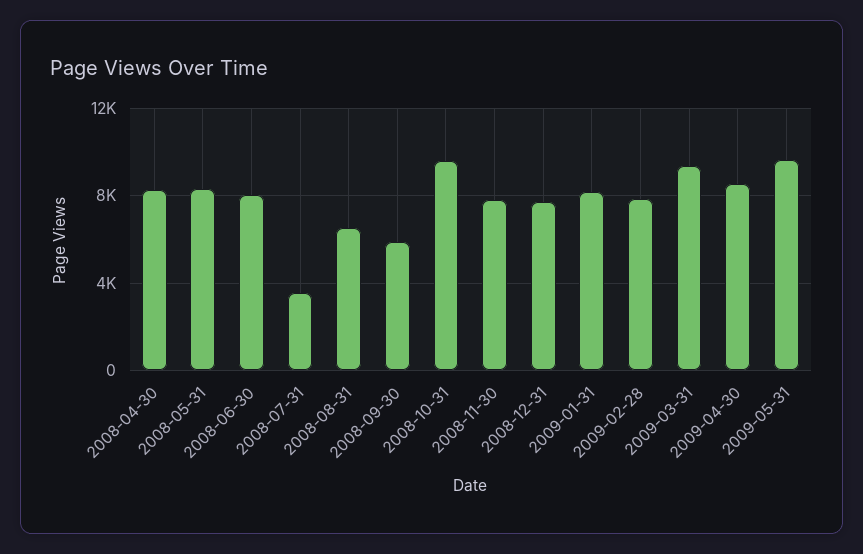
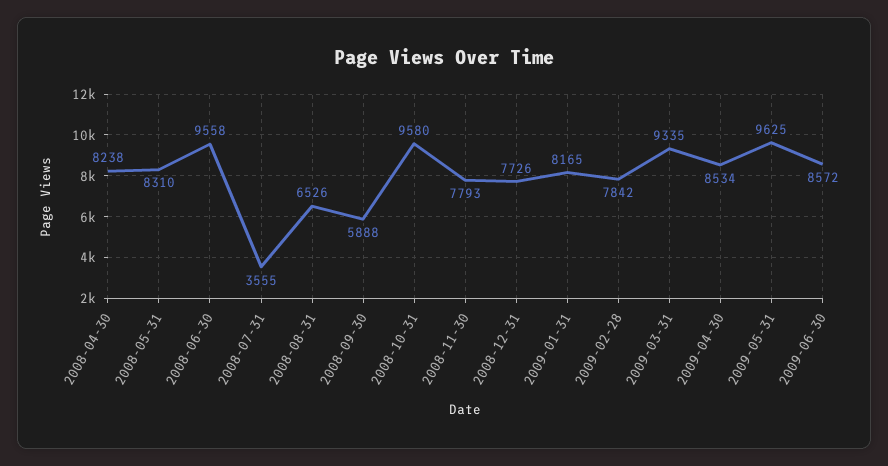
2008-06-30: 8000 -> 9558
2009-06-30: none -> 8572

